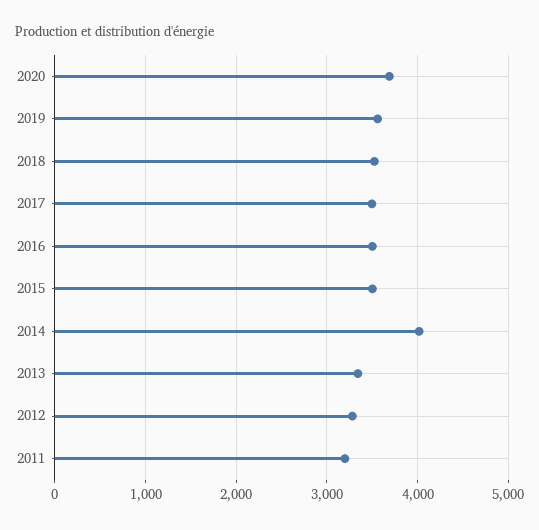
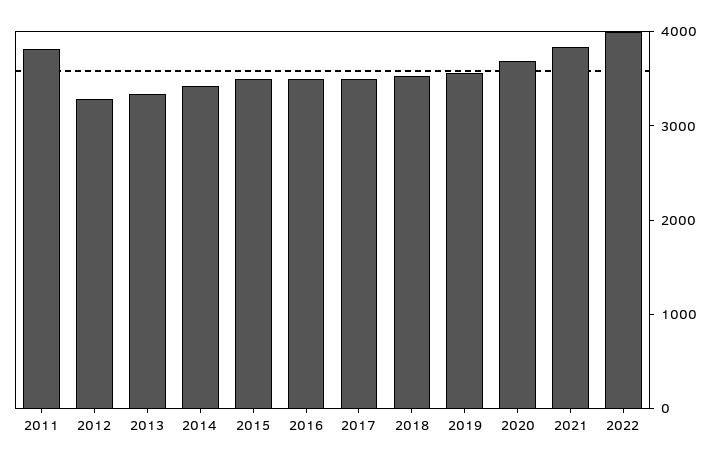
2014: 4000 -> 3400
2011: 3200 -> 3800
2021: none -> 3800
2022: none -> 4000

